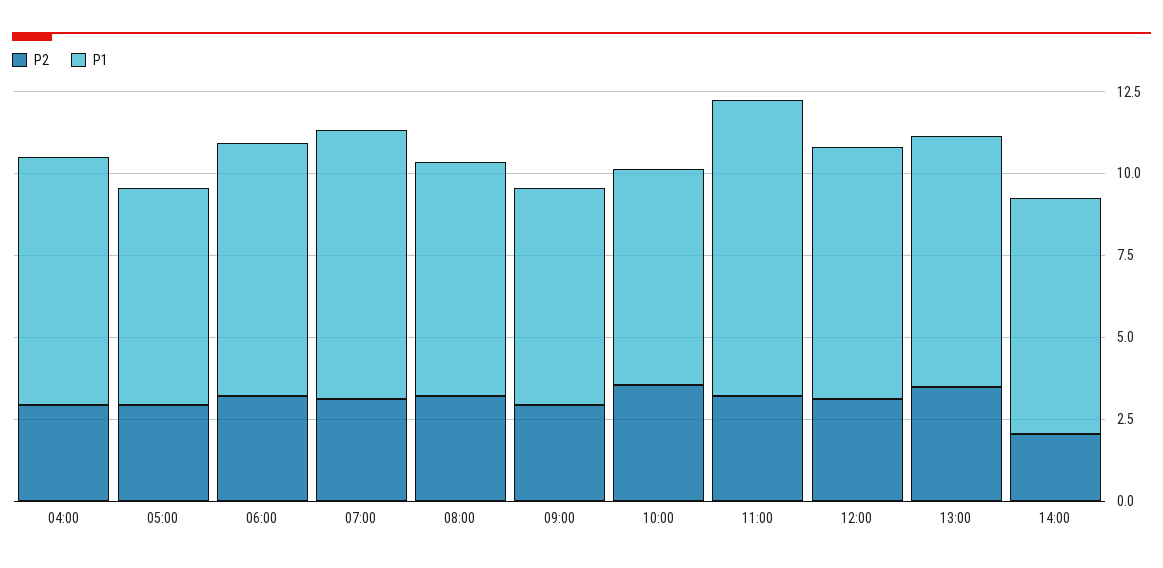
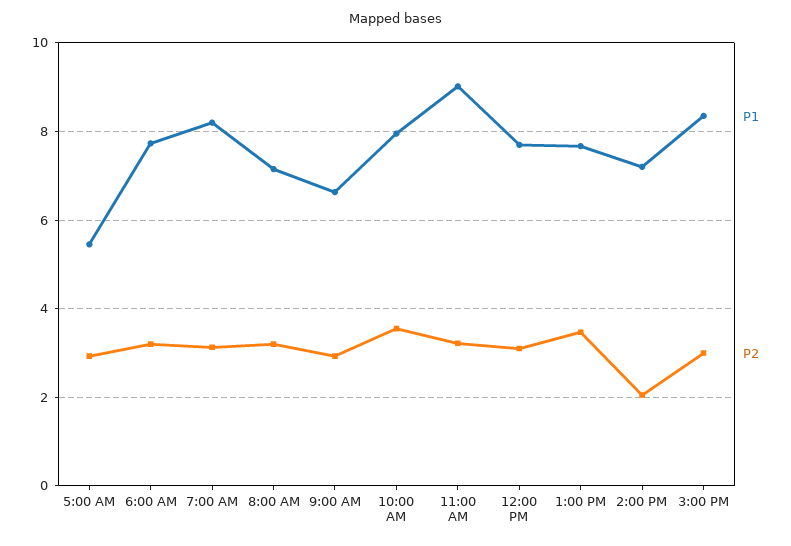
P2, 04:00: 3 -> none
P1, 04:00: 7.5 -> none
P1, 05:00: 6.5 -> 5.4
P1, 10:00: 6.5 -> 8
P1, 3:00 PM: none -> 8.4
P2, 3:00 PM: none -> 3

